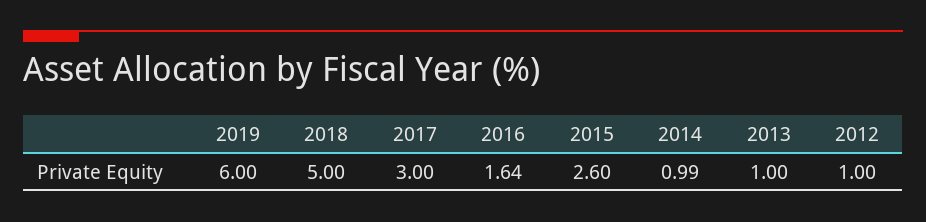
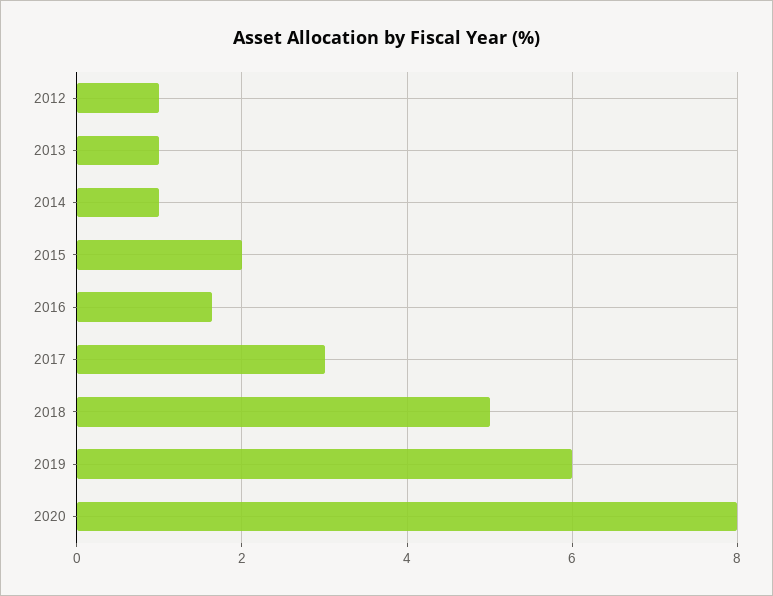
2015: 2.6 -> 2
2020: none -> 8

